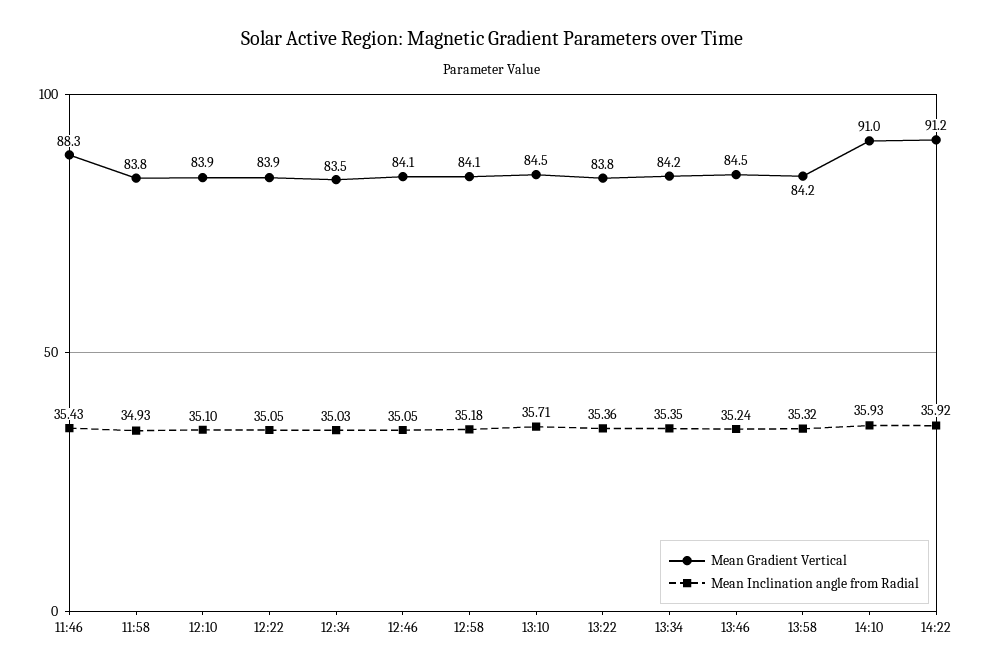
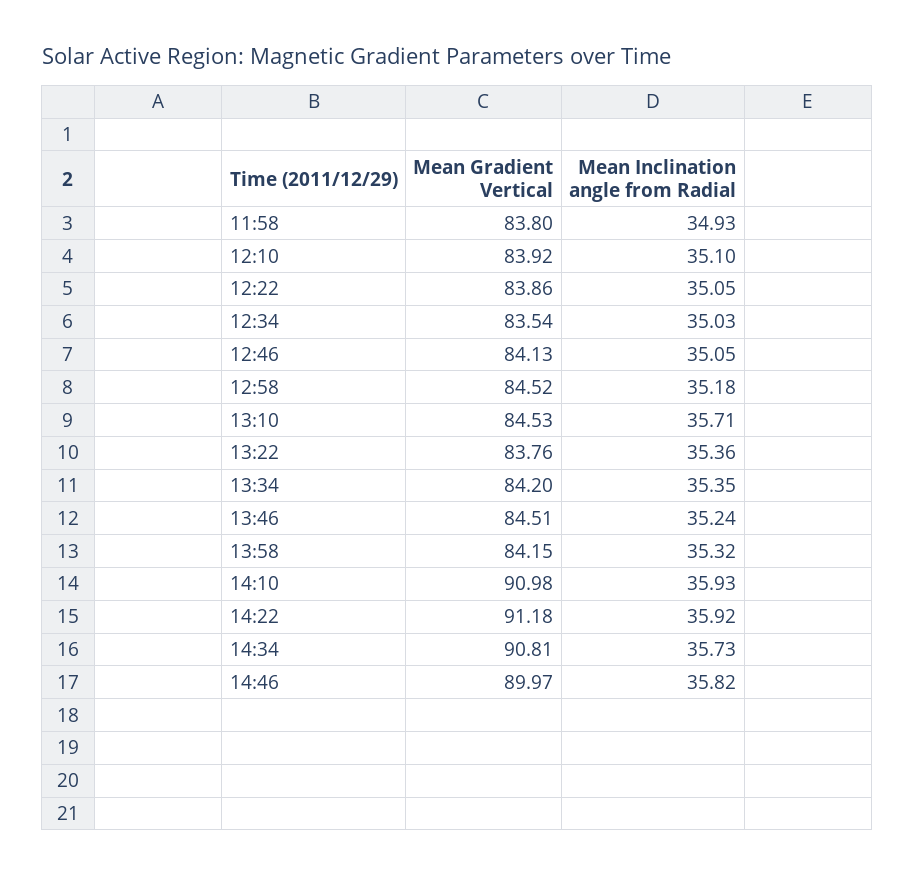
Mean Gradient Vertical, 11:46: 88.3 -> none
Mean Inclination angle from Radial, 11:46: 35.43 -> none
Mean Gradient Vertical, 12:58: 84.1 -> 84.52
Mean Gradient Vertical, 14:34: none -> 90.81
Mean Inclination angle from Radial, 14:34: none -> 35.73
Mean Gradient Vertical, 14:46: none -> 89.97
Mean Inclination angle from Radial, 14:46: none -> 35.82

